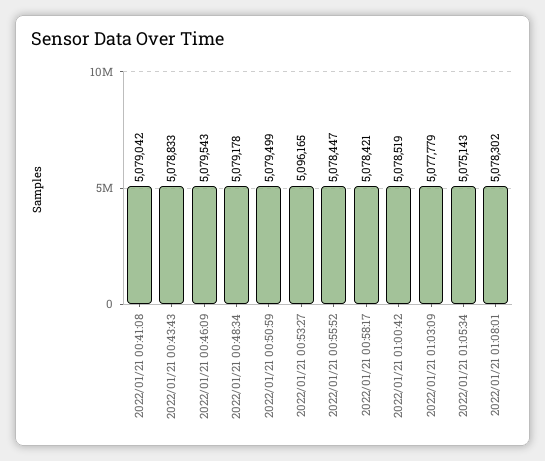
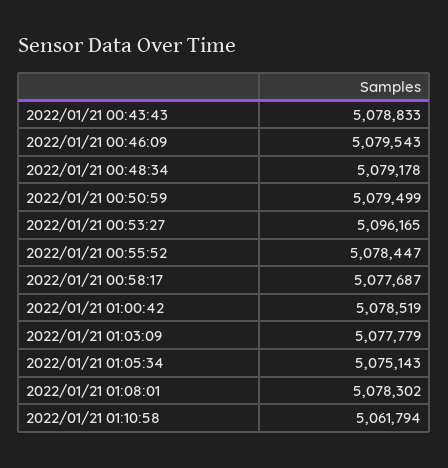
2022/01/21 00:41:08: 5079042 -> none
2022/01/21 00:58:17: 5078421 -> 5077687
2022/01/21 01:10:58: none -> 5061794

